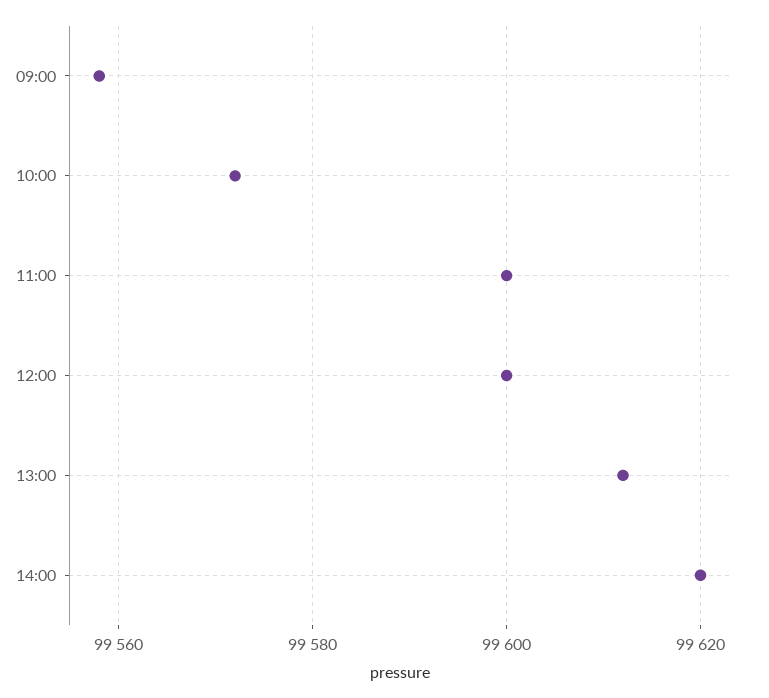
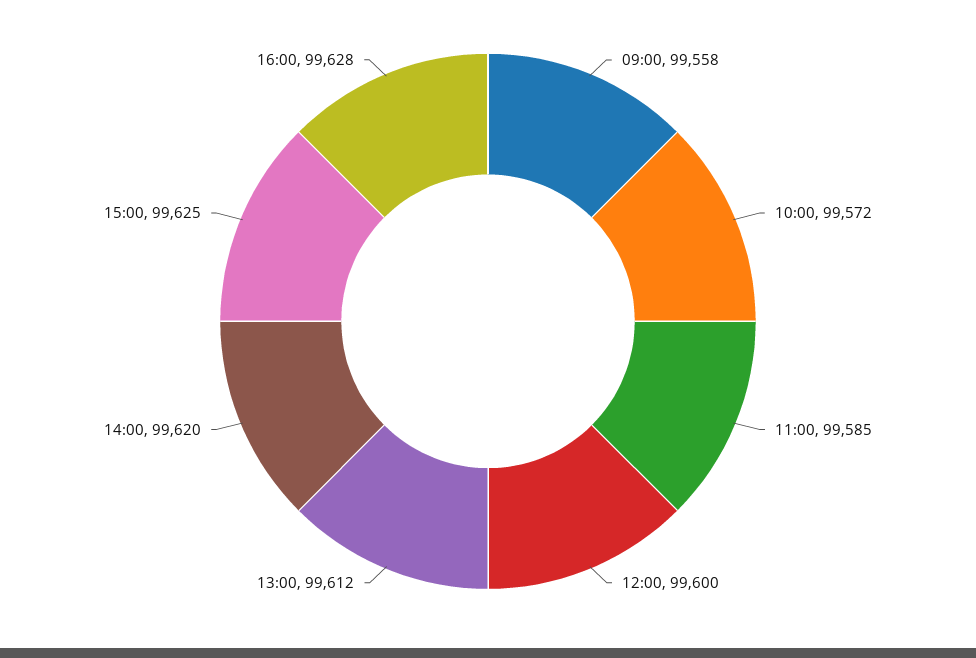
11:00: 99600 -> 99585
15:00: none -> 99625
16:00: none -> 99628

